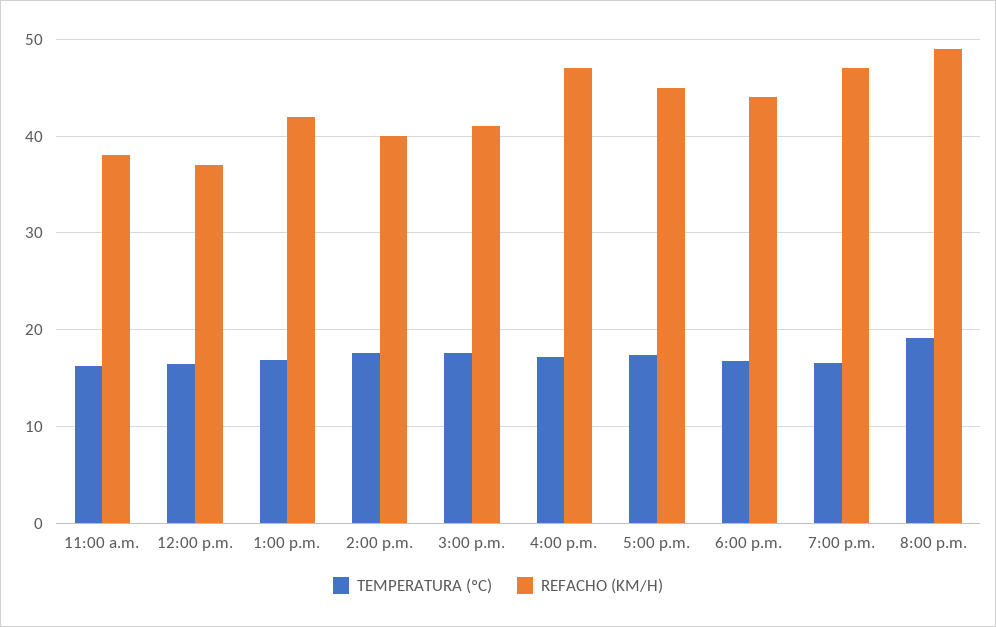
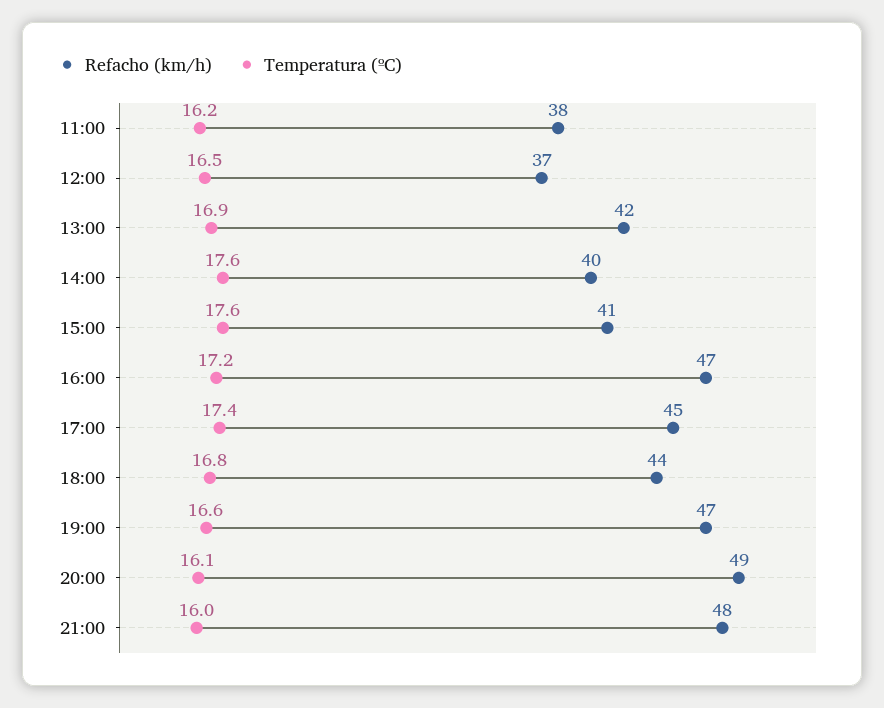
TEMPERATURA (ºC), 8:00 p.m.: 19 -> 16.1
REFACHO (KM/H), 21:00: none -> 48
TEMPERATURA (ºC), 21:00: none -> 16

